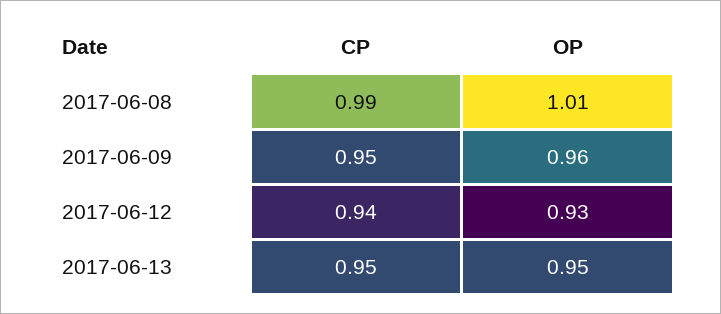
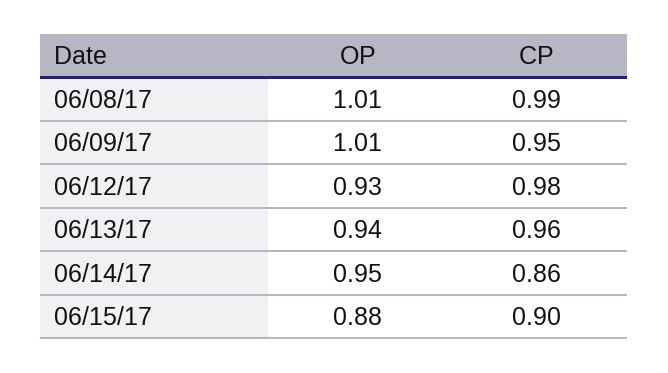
OP, 2017-06-09: 0.96 -> 1.01
CP, 2017-06-12: 0.94 -> 0.98
CP, 2017-06-13: 0.95 -> 0.96
OP, 2017-06-13: 0.95 -> 0.94
OP, 06/14/17: none -> 0.95
CP, 06/14/17: none -> 0.86
OP, 06/15/17: none -> 0.88
CP, 06/15/17: none -> 0.9

